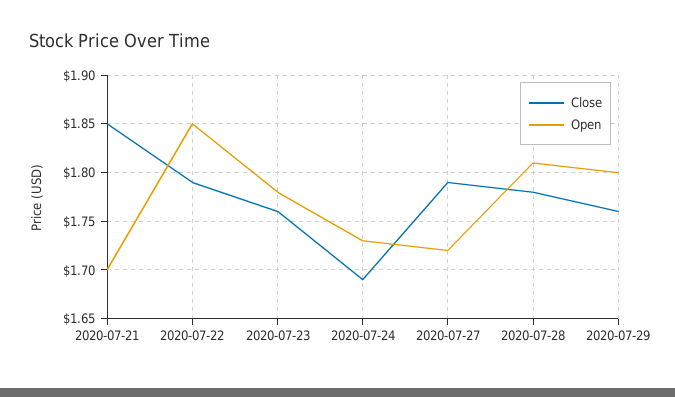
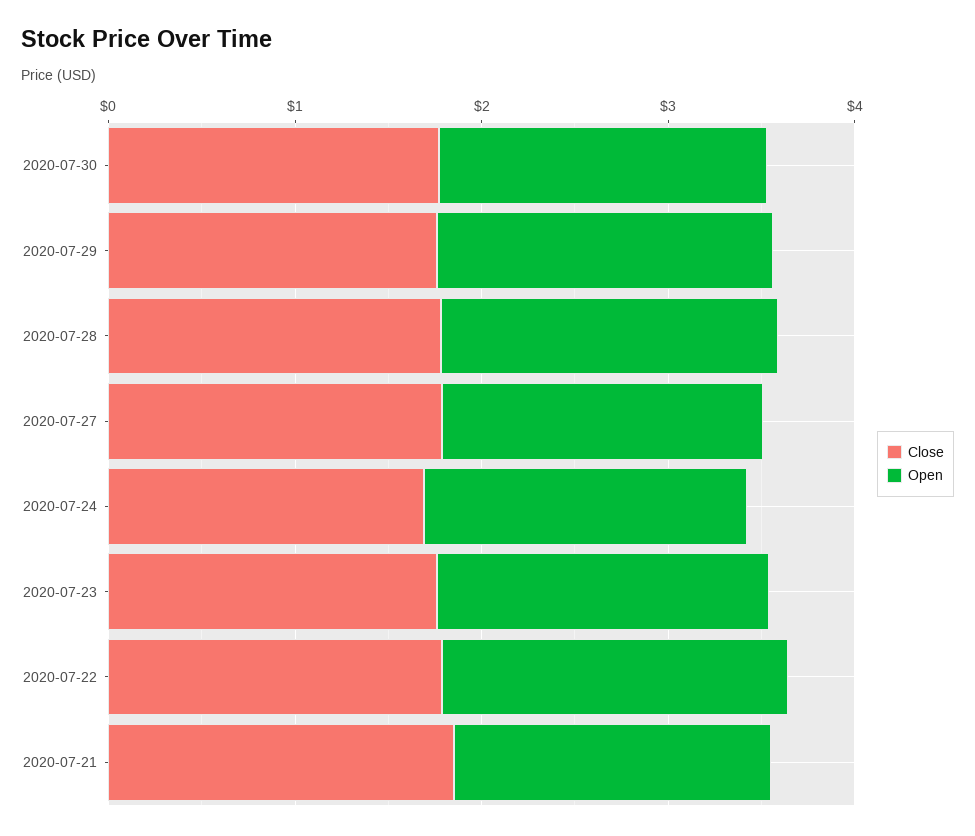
Close, 2020-07-30: none -> 1.8
Open, 2020-07-30: none -> 1.8

